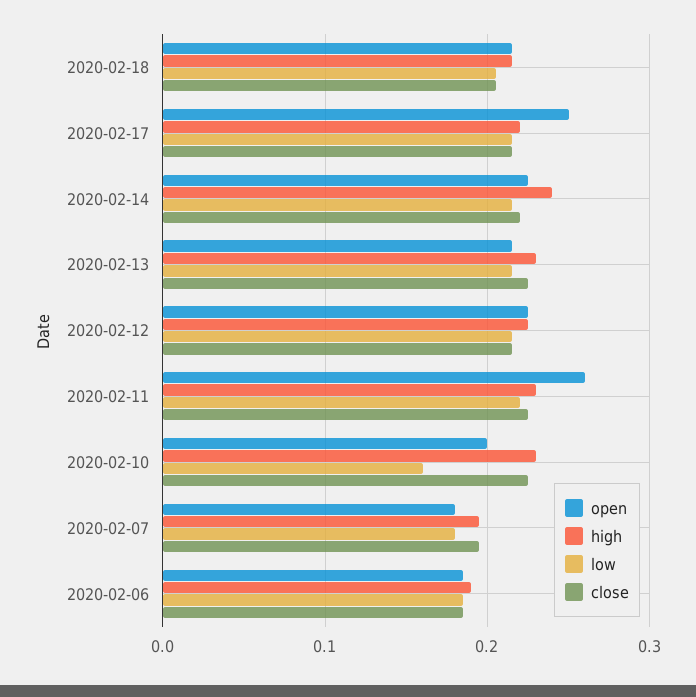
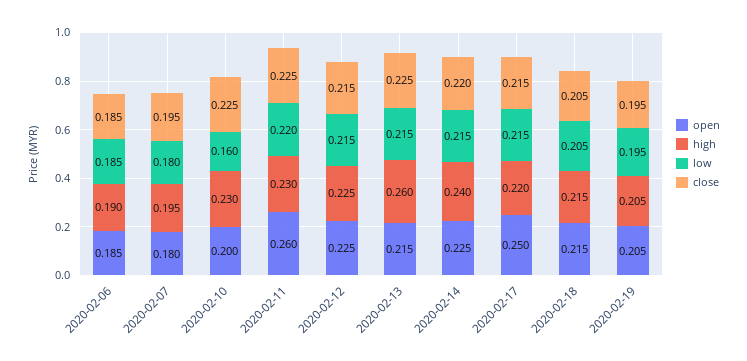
high, 2020-02-13: 0.23 -> 0.26
open, 2020-02-19: none -> 0.205
high, 2020-02-19: none -> 0.205
low, 2020-02-19: none -> 0.195
close, 2020-02-19: none -> 0.195

